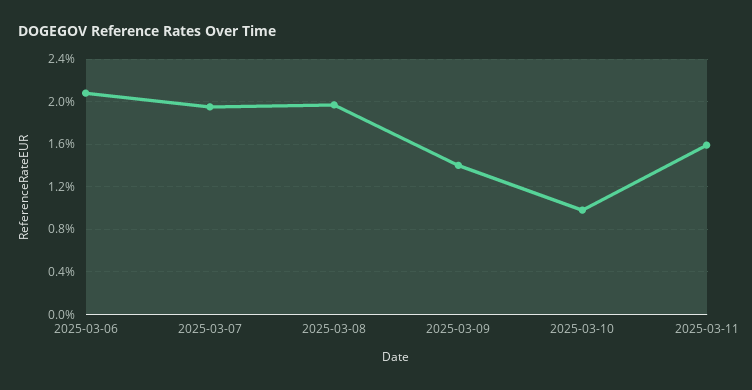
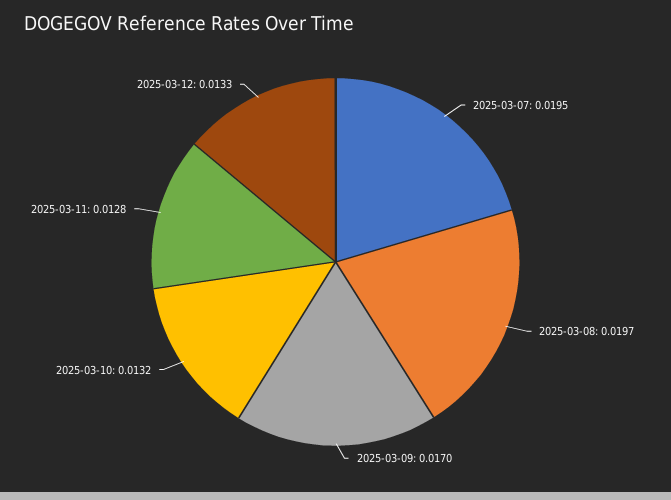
2025-03-06: 0.021 -> none
2025-03-09: 0.014 -> 0.017
2025-03-10: 0.01 -> 0.0132
2025-03-11: 0.016 -> 0.0128
2025-03-12: none -> 0.0133

